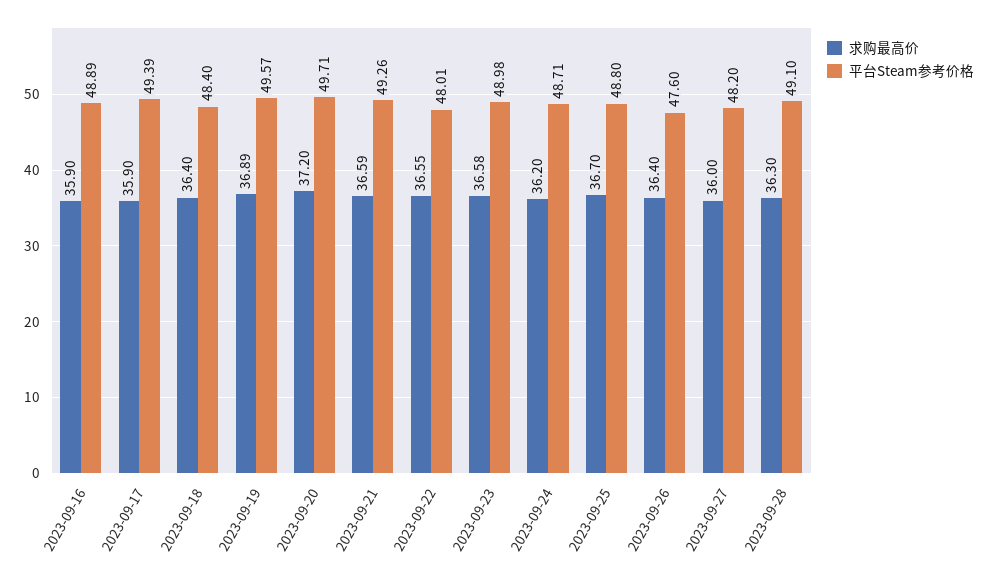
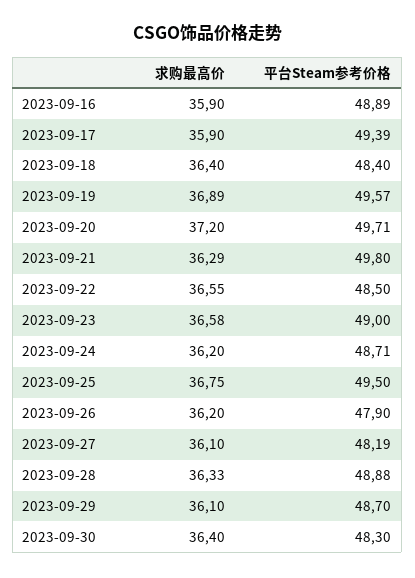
求购最高价, 2023-09-21: 36.59 -> 36.29
平台Steam参考价格, 2023-09-21: 49.26 -> 49.8
平台Steam参考价格, 2023-09-22: 48.01 -> 48.5
平台Steam参考价格, 2023-09-23: 48.98 -> 49
求购最高价, 2023-09-25: 36.7 -> 36.75
平台Steam参考价格, 2023-09-25: 48.8 -> 49.5
求购最高价, 2023-09-26: 36.4 -> 36.2
平台Steam参考价格, 2023-09-26: 47.6 -> 47.9
求购最高价, 2023-09-27: 36 -> 36.1
平台Steam参考价格, 2023-09-27: 48.2 -> 48.19
求购最高价, 2023-09-28: 36.3 -> 36.33
平台Steam参考价格, 2023-09-28: 49.1 -> 48.88
求购最高价, 2023-09-29: none -> 36.1
平台Steam参考价格, 2023-09-29: none -> 48.7
求购最高价, 2023-09-30: none -> 36.4
平台Steam参考价格, 2023-09-30: none -> 48.3

